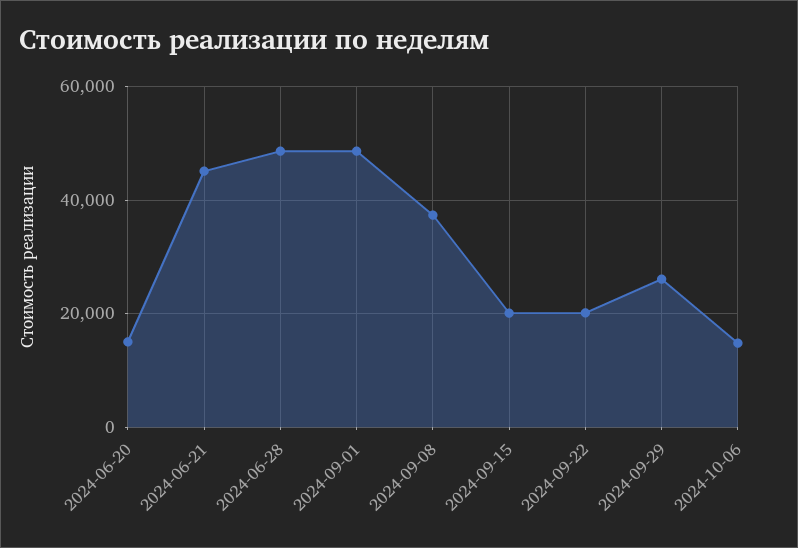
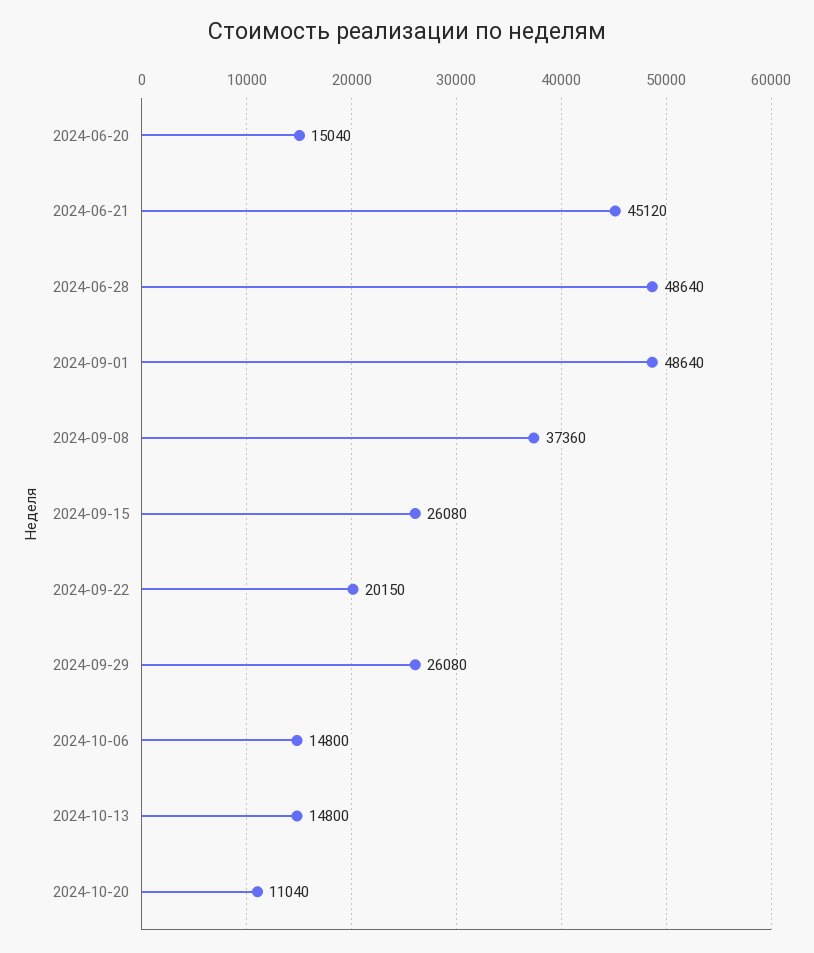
2024-09-15: 20000 -> 26080
2024-10-13: none -> 14800
2024-10-20: none -> 11040

